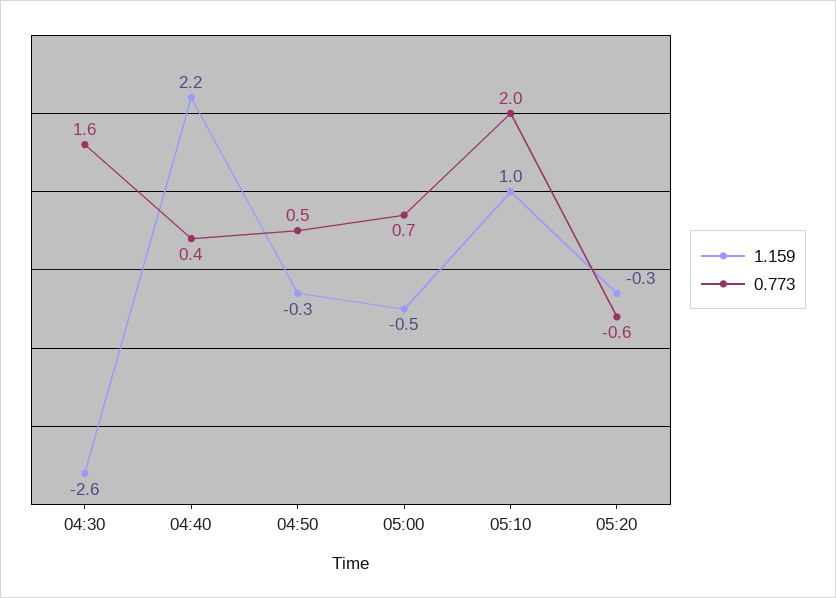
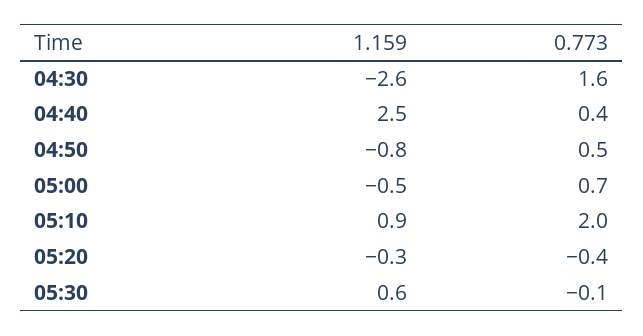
1.159, 04:40: 2.2 -> 2.5
1.159, 04:50: -0.3 -> -0.8
1.159, 05:10: 1 -> 0.9
0.773, 05:20: -0.6 -> -0.4
1.159, 05:30: none -> 0.6
0.773, 05:30: none -> -0.1

